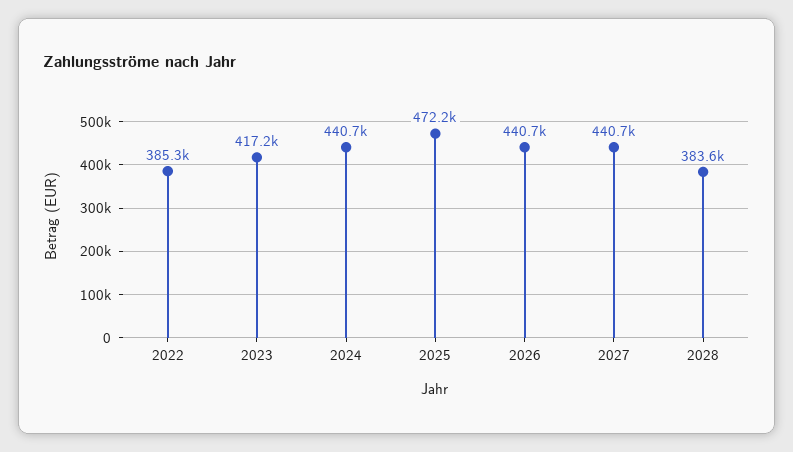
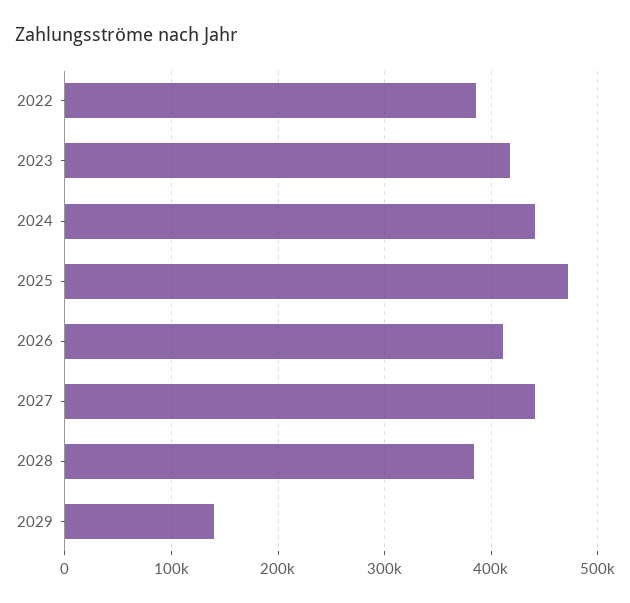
2026: 440700 -> 410000
2029: none -> 140000

